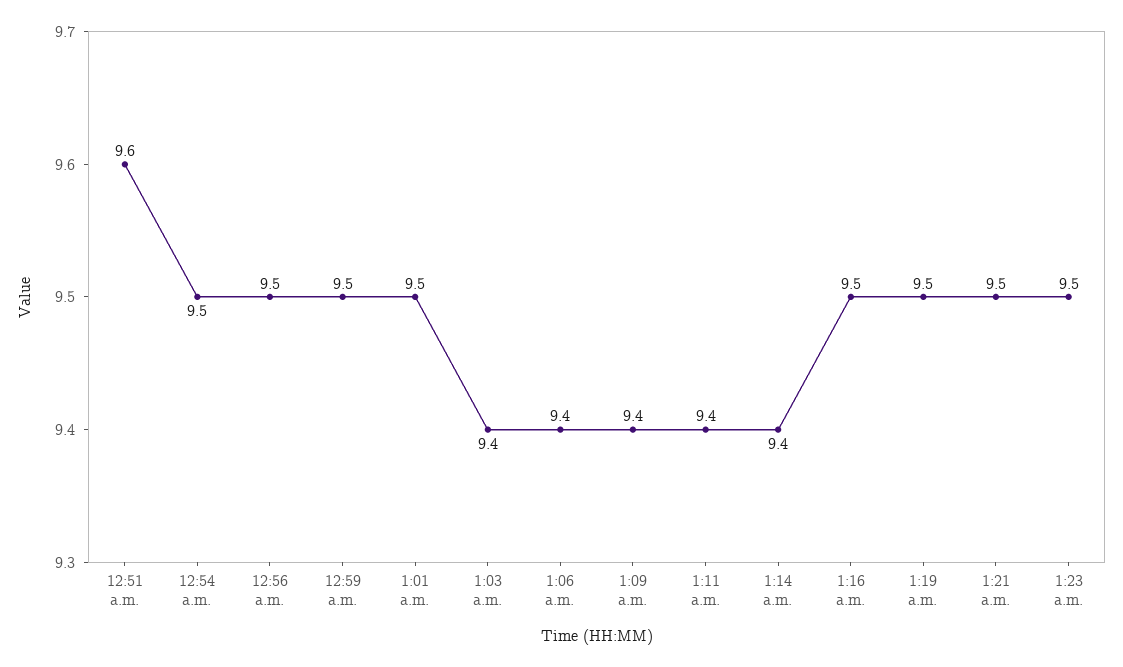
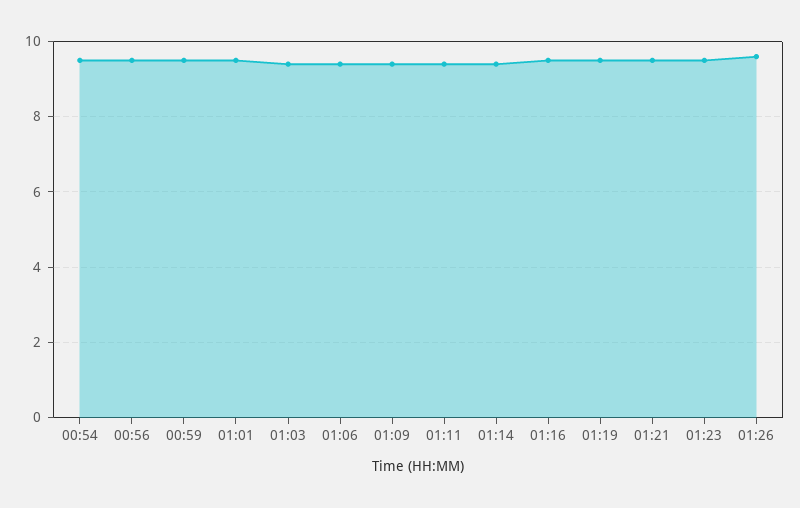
12:51 a.m.: 9.6 -> none
01:26: none -> 9.5

